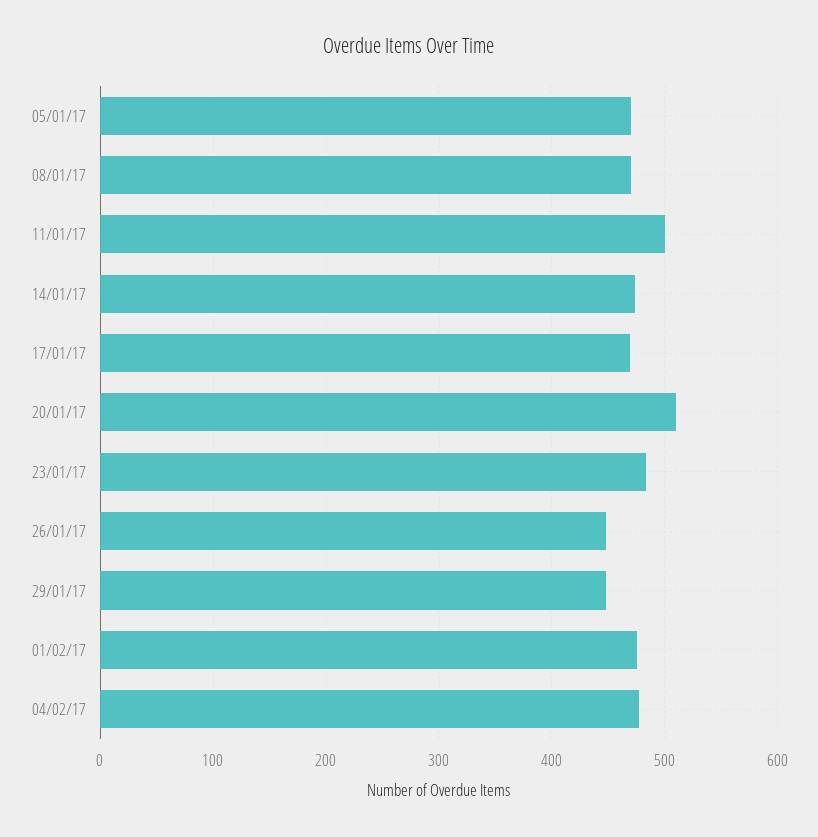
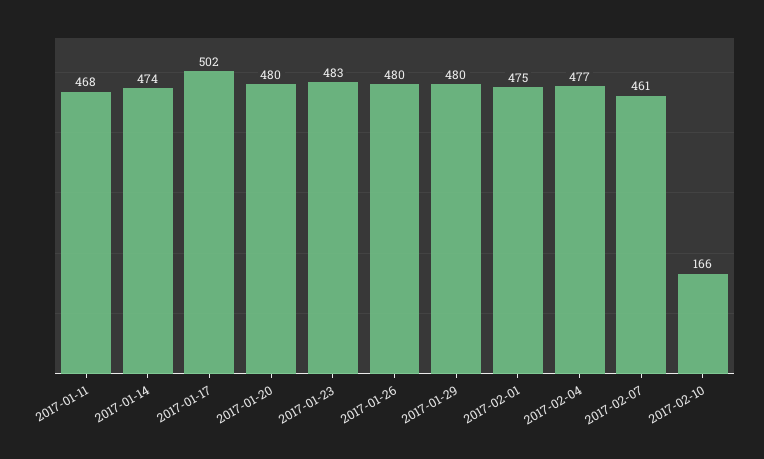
05/01/17: 470 -> none
08/01/17: 470 -> none
11/01/17: 500 -> 468
17/01/17: 470 -> 502
20/01/17: 510 -> 480
26/01/17: 450 -> 480
29/01/17: 450 -> 480
2017-02-07: none -> 461
2017-02-10: none -> 166

